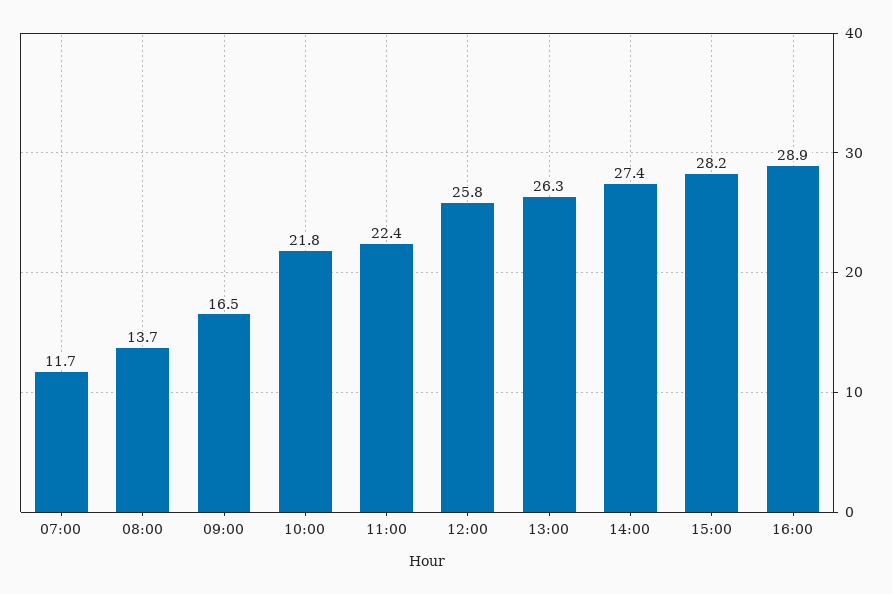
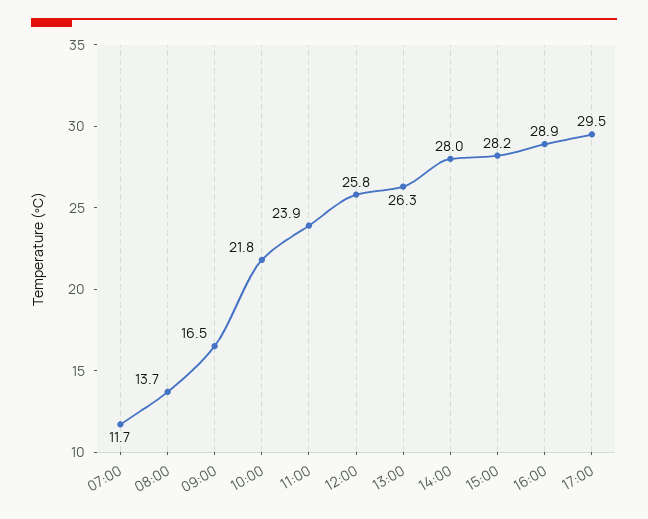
11:00: 22.4 -> 23.9
14:00: 27.4 -> 28
17:00: none -> 29.5

